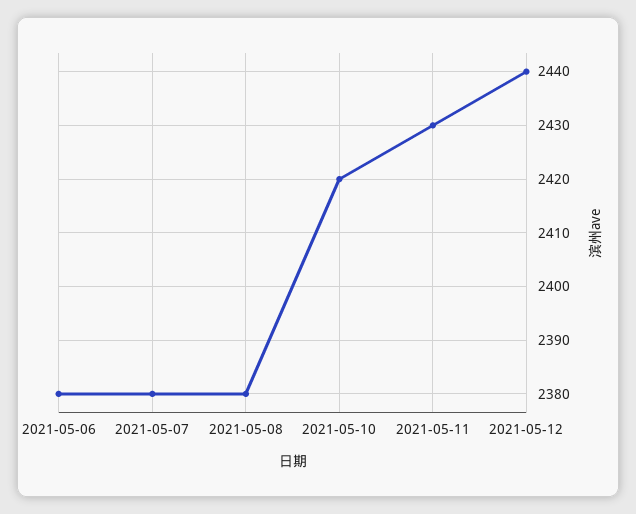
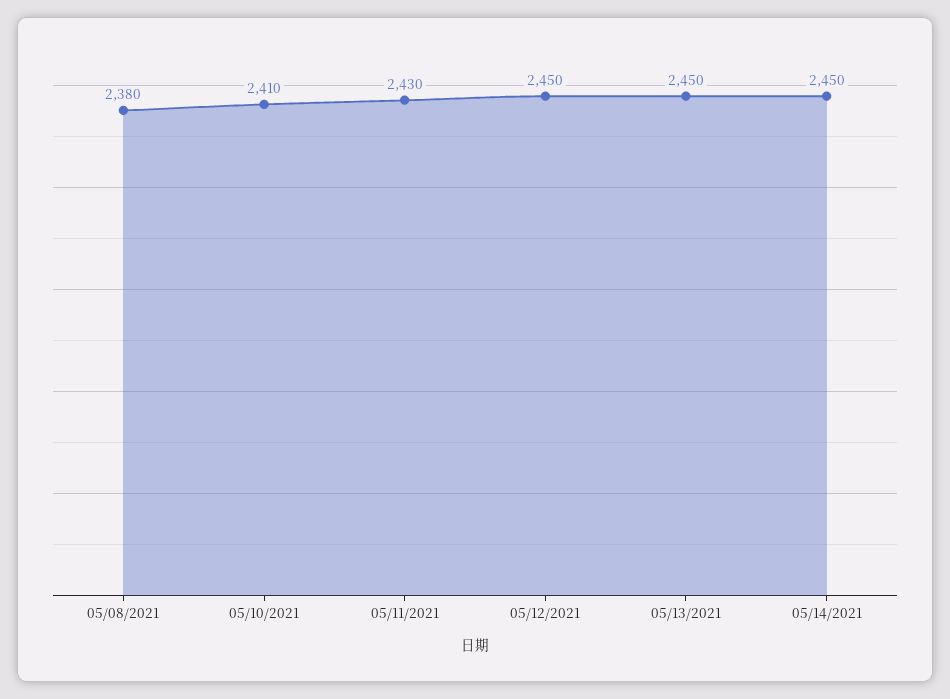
2021-05-06: 2380 -> none
2021-05-07: 2380 -> none
2021-05-10: 2420 -> 2410
2021-05-12: 2440 -> 2450
05/13/2021: none -> 2450
05/14/2021: none -> 2450

